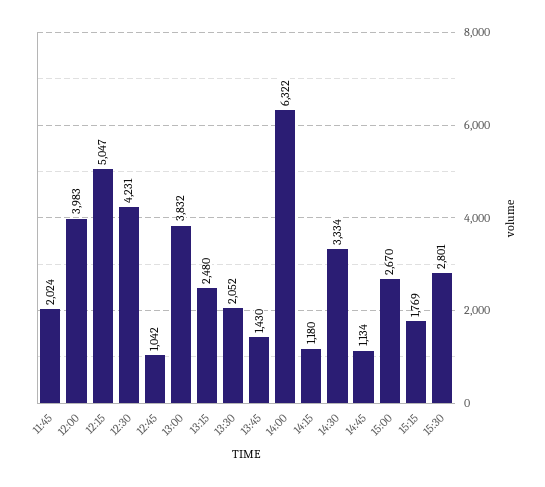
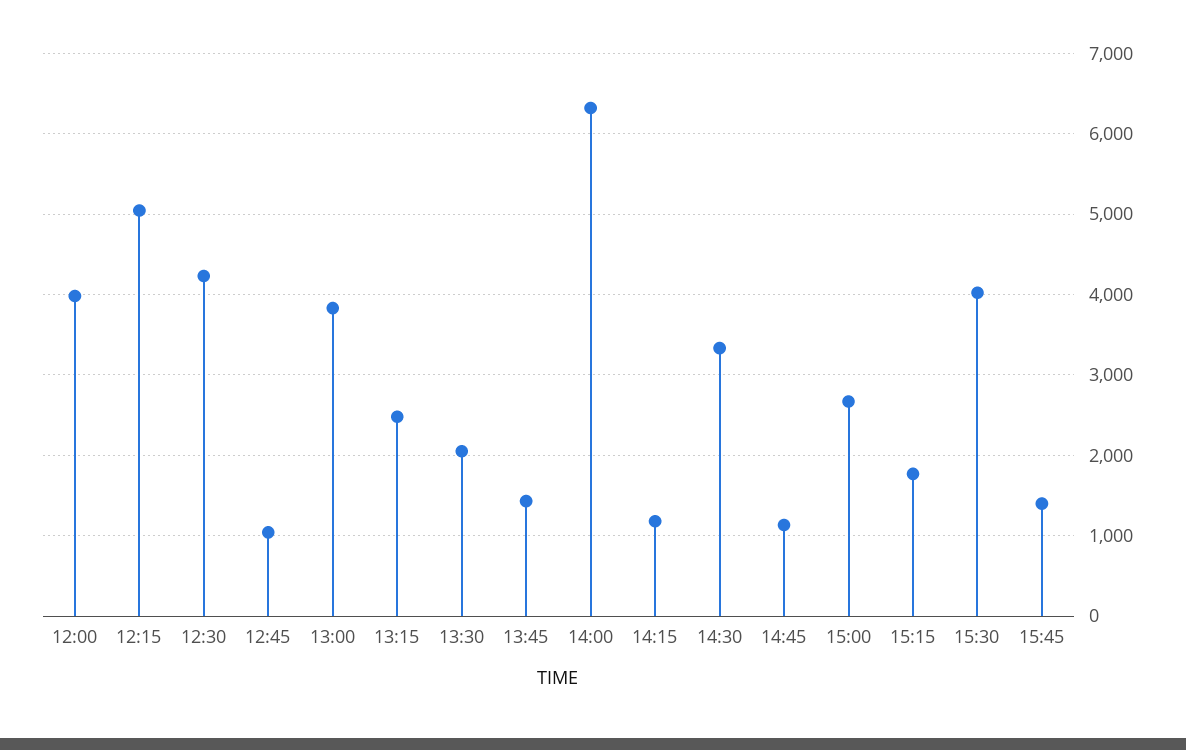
11:45: 2024 -> none
15:30: 2801 -> 4000
15:45: none -> 1400

